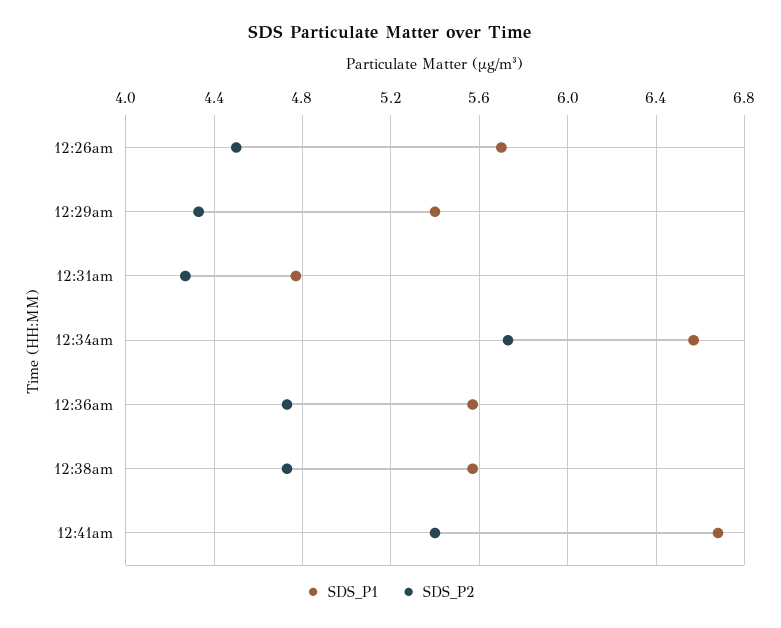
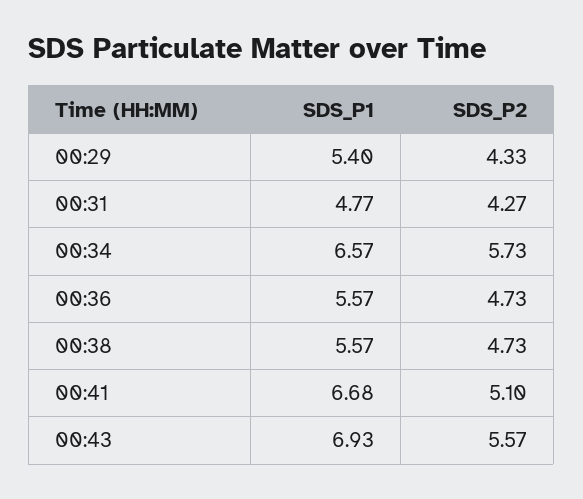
SDS_P1, 12:26am: 5.7 -> none
SDS_P2, 12:26am: 4.5 -> none
SDS_P2, 12:41am: 5.4 -> 5.1
SDS_P1, 00:43: none -> 6.93
SDS_P2, 00:43: none -> 5.57

